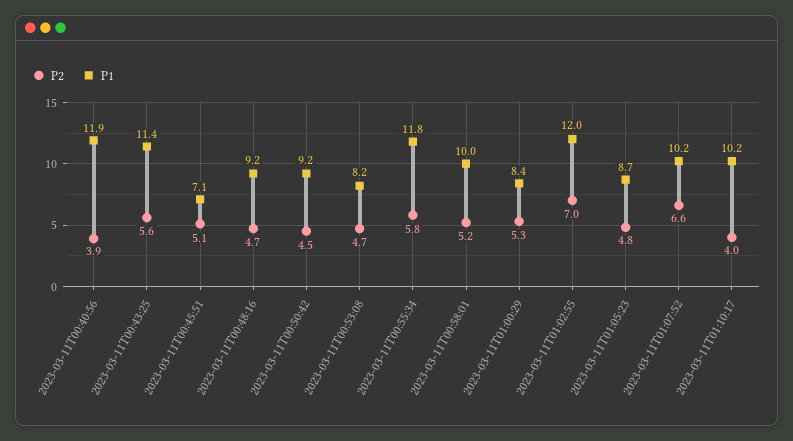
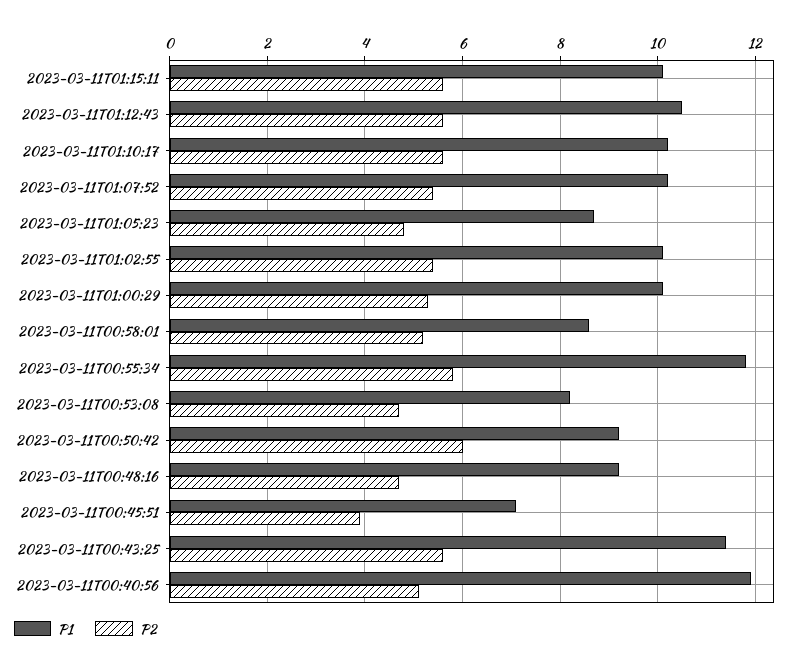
P2, 2023-03-11T00:40:56: 3.9 -> 5
P2, 2023-03-11T00:45:51: 5.1 -> 4
P2, 2023-03-11T00:50:42: 4.5 -> 6
P1, 2023-03-11T00:58:01: 10 -> 8.5
P1, 2023-03-11T01:00:29: 8.4 -> 10
P2, 2023-03-11T01:02:55: 7 -> 5.5
P1, 2023-03-11T01:02:55: 12 -> 10
P2, 2023-03-11T01:07:52: 6.6 -> 5.5
P2, 2023-03-11T01:10:17: 4 -> 5.5
P1, 2023-03-11T01:15:11: none -> 10
P2, 2023-03-11T01:15:11: none -> 5.5
P1, 2023-03-11T01:12:43: none -> 10.5
P2, 2023-03-11T01:12:43: none -> 5.5

